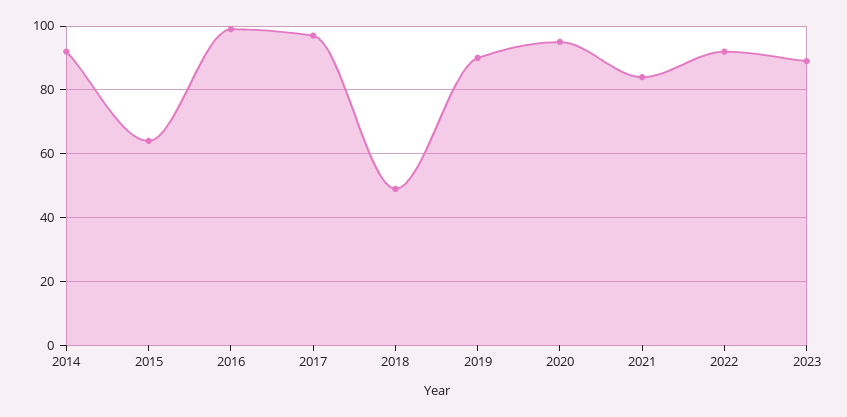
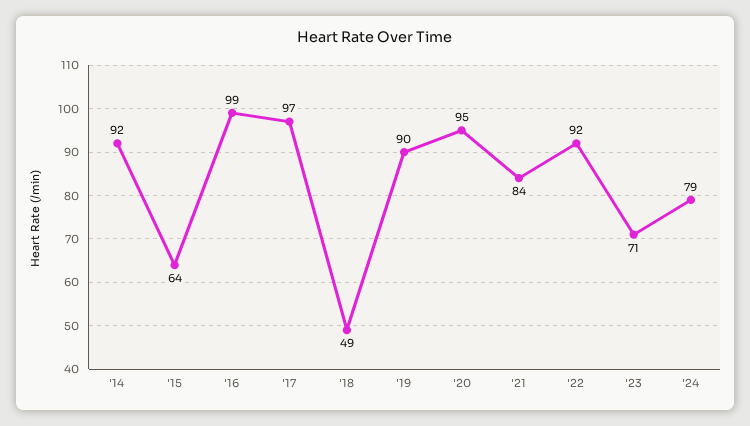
2023: 90 -> 71
'24: none -> 79

